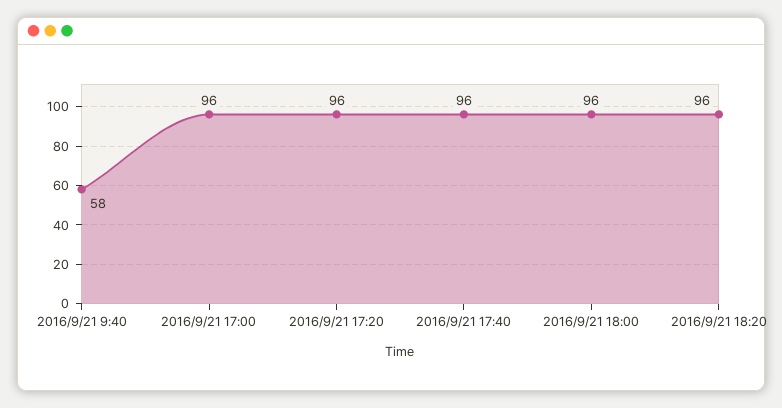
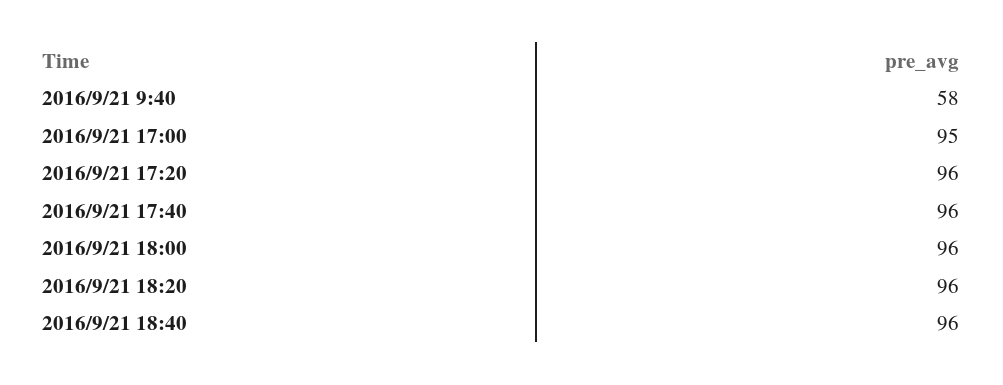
2016/9/21 17:00: 96 -> 95
2016/9/21 18:40: none -> 96

